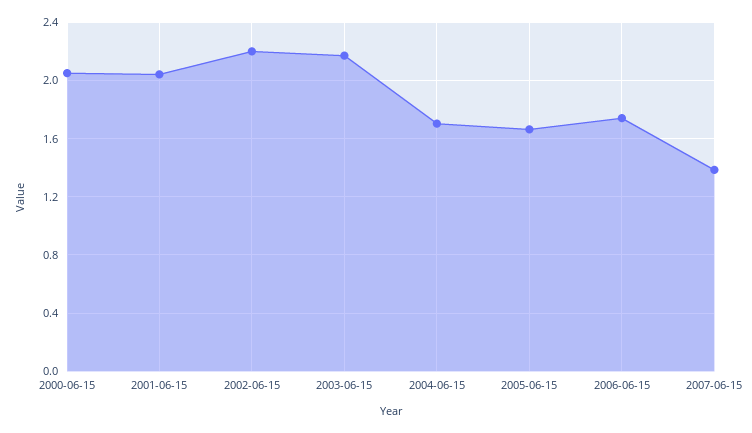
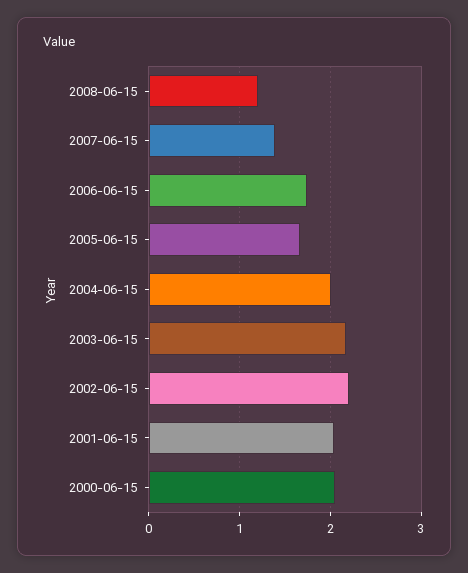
2004-06-15: 1.7 -> 2
2008-06-15: none -> 1.2

